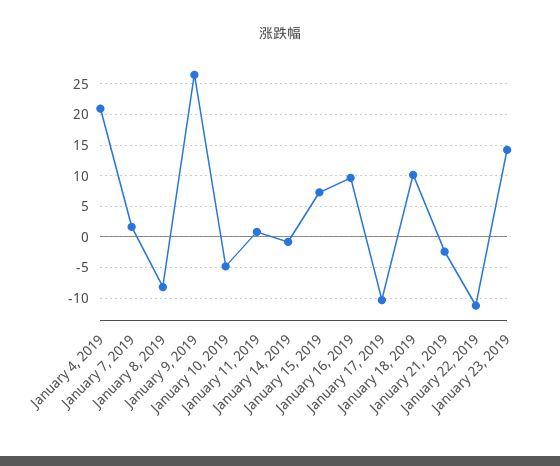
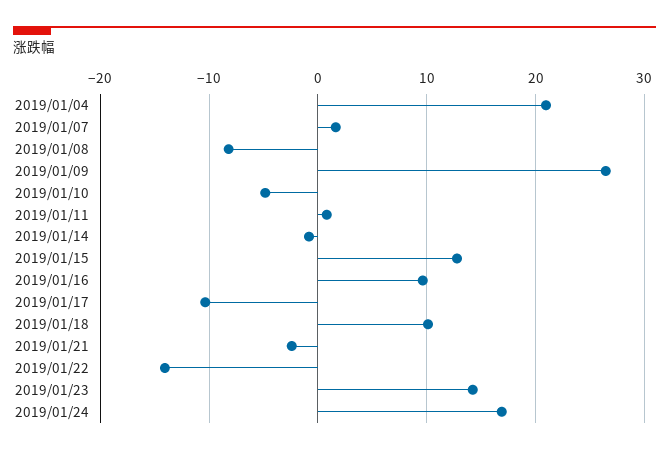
January 15, 2019: 7 -> 13
January 22, 2019: -11 -> -14
2019/01/24: none -> 17

